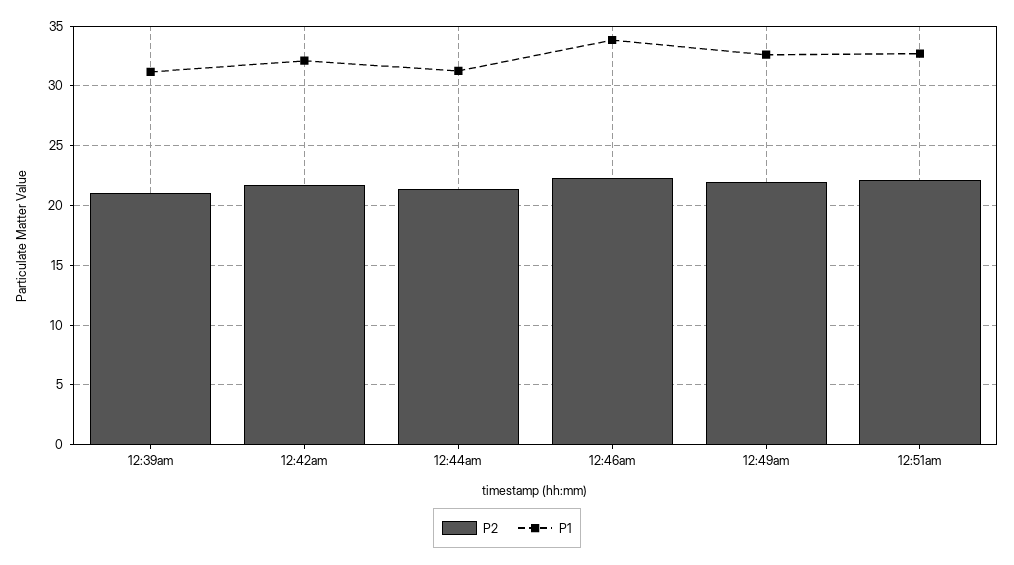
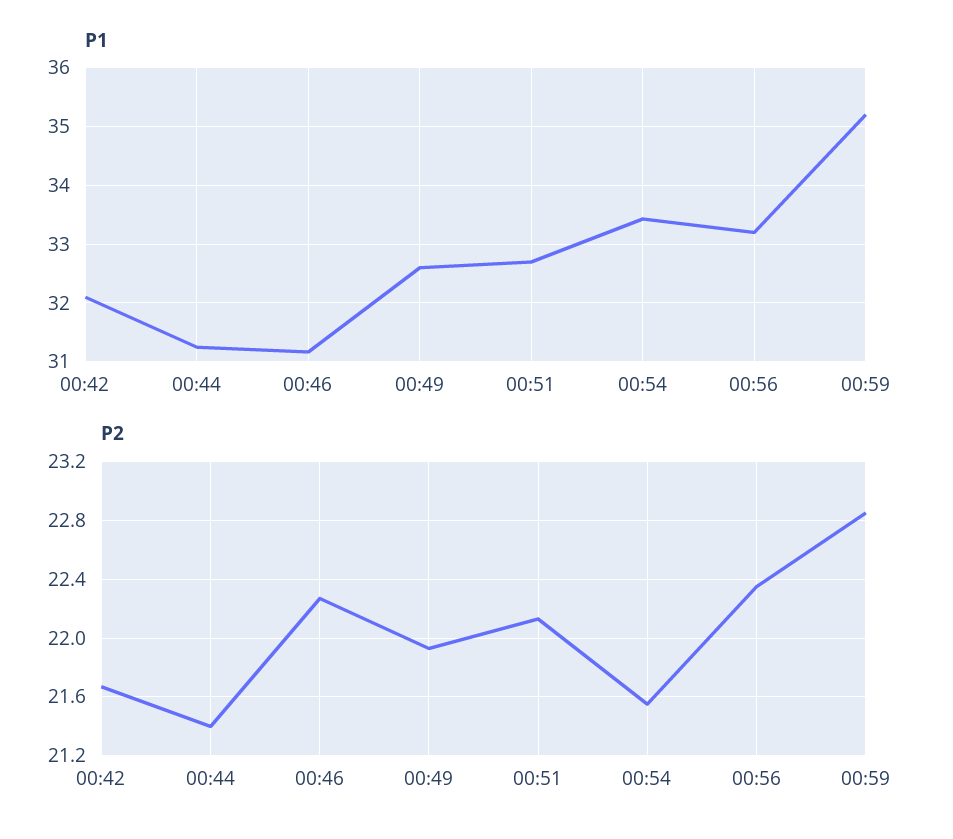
P2, 12:39am: 21 -> none
P1, 12:39am: 31 -> none
P1, 12:46am: 34 -> 31.2
P1, 00:54: none -> 33.4
P1, 00:56: none -> 33.2
P1, 00:59: none -> 35.2
P2, 00:54: none -> 21.55
P2, 00:56: none -> 22.35
P2, 00:59: none -> 22.85

